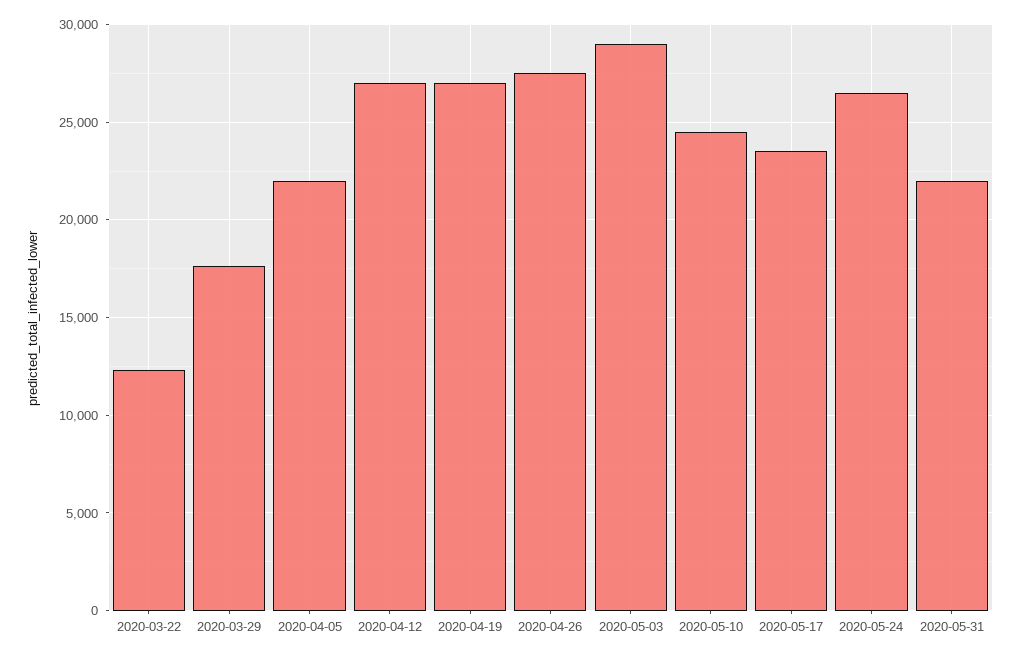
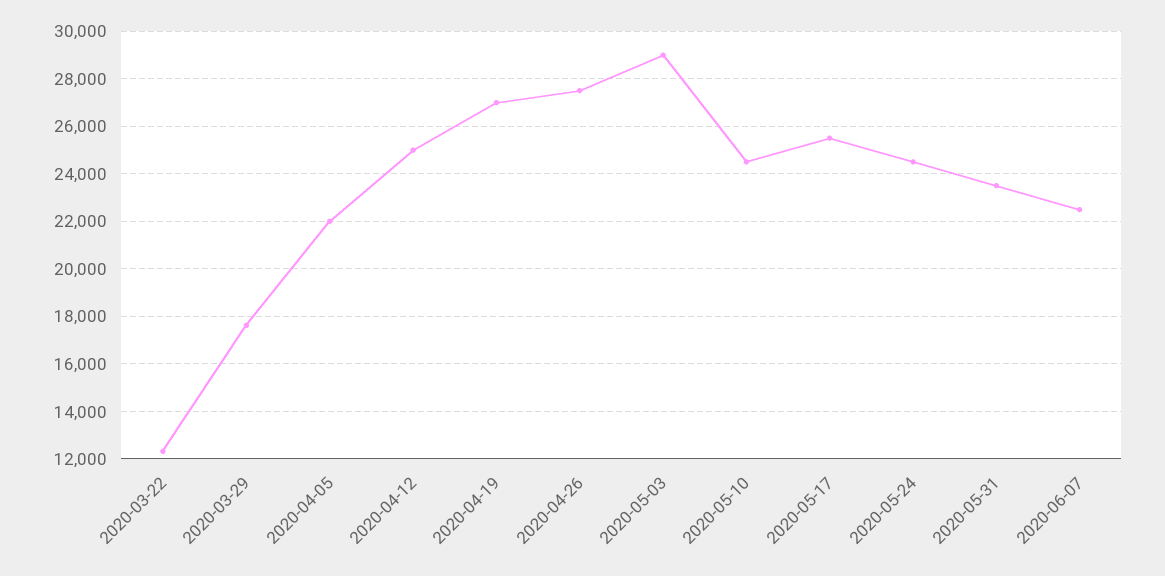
2020-04-12: 27000 -> 25000
2020-05-17: 23500 -> 25500
2020-05-24: 26500 -> 24500
2020-05-31: 22000 -> 23500
2020-06-07: none -> 22500

